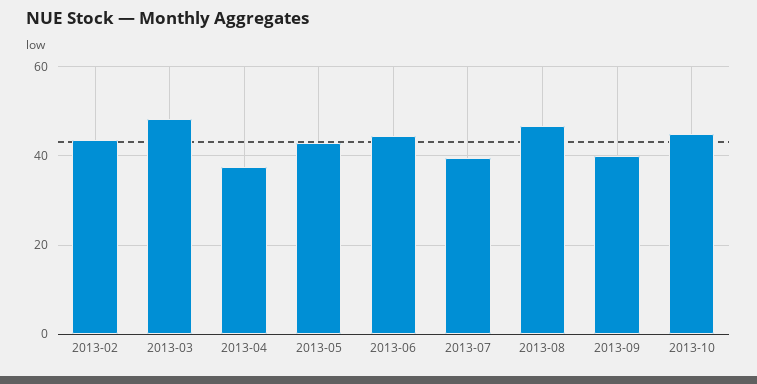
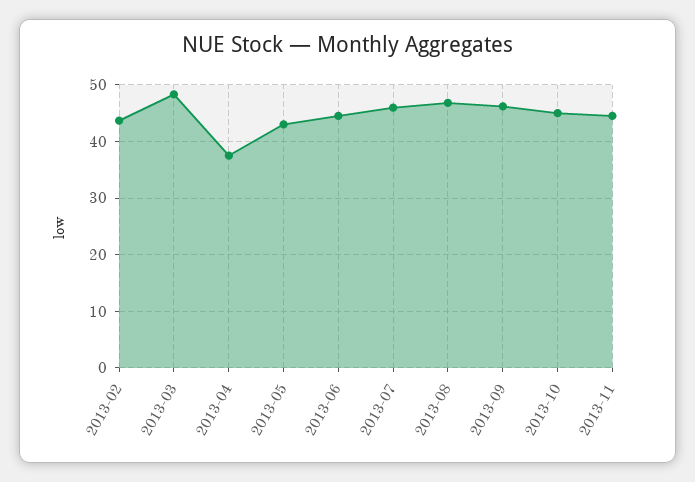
2013-07: 40 -> 46
2013-09: 40 -> 46
2013-11: none -> 44

